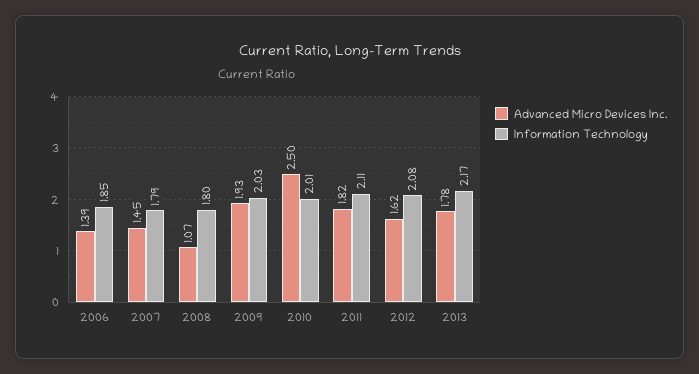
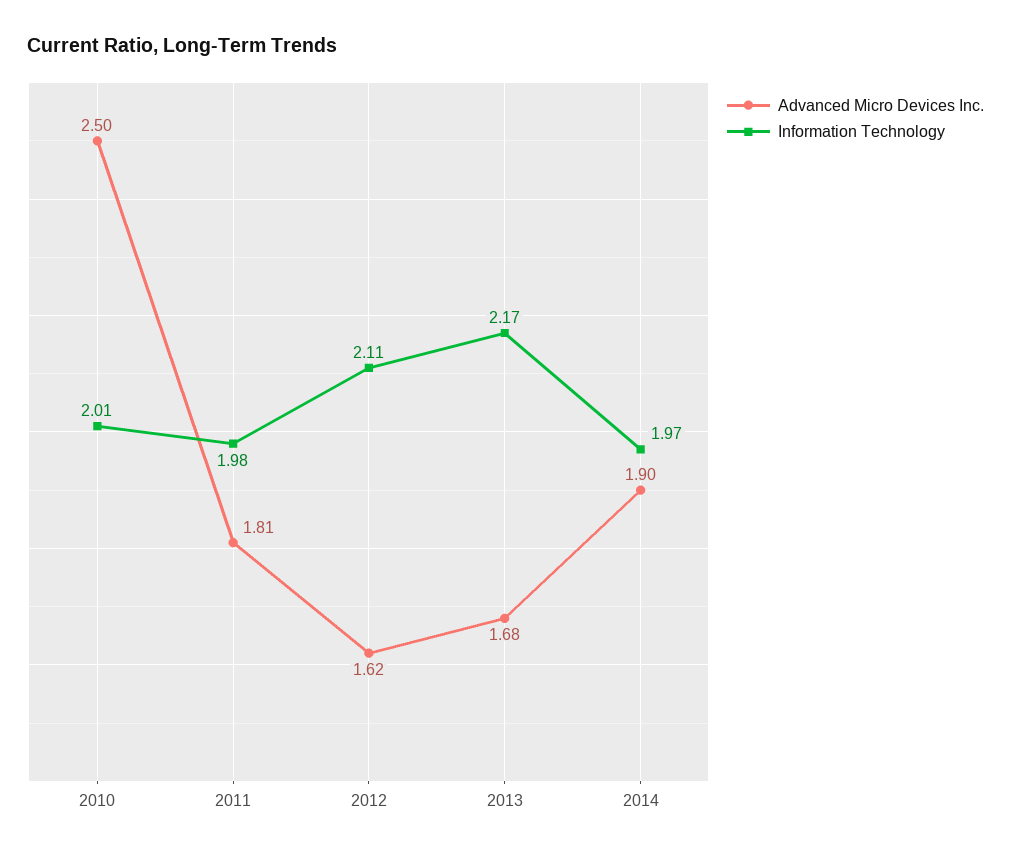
Advanced Micro Devices Inc., 2006: 1.39 -> none
Information Technology, 2006: 1.85 -> none
Advanced Micro Devices Inc., 2007: 1.45 -> none
Information Technology, 2007: 1.79 -> none
Advanced Micro Devices Inc., 2008: 1.07 -> none
Information Technology, 2008: 1.8 -> none
Advanced Micro Devices Inc., 2009: 1.93 -> none
Information Technology, 2009: 2.03 -> none
Advanced Micro Devices Inc., 2011: 1.82 -> 1.81
Information Technology, 2011: 2.11 -> 1.98
Information Technology, 2012: 2.08 -> 2.11
Advanced Micro Devices Inc., 2013: 1.78 -> 1.68
Advanced Micro Devices Inc., 2014: none -> 1.9
Information Technology, 2014: none -> 1.97

